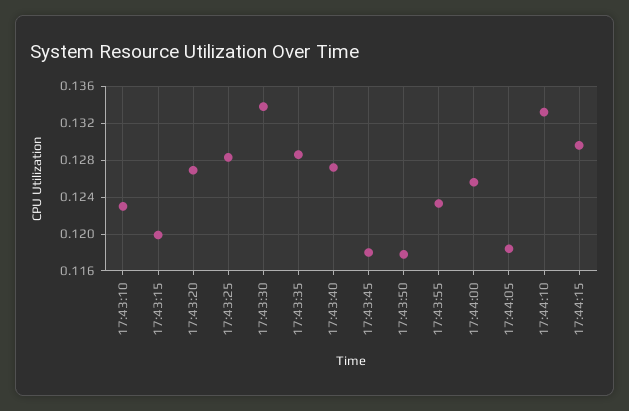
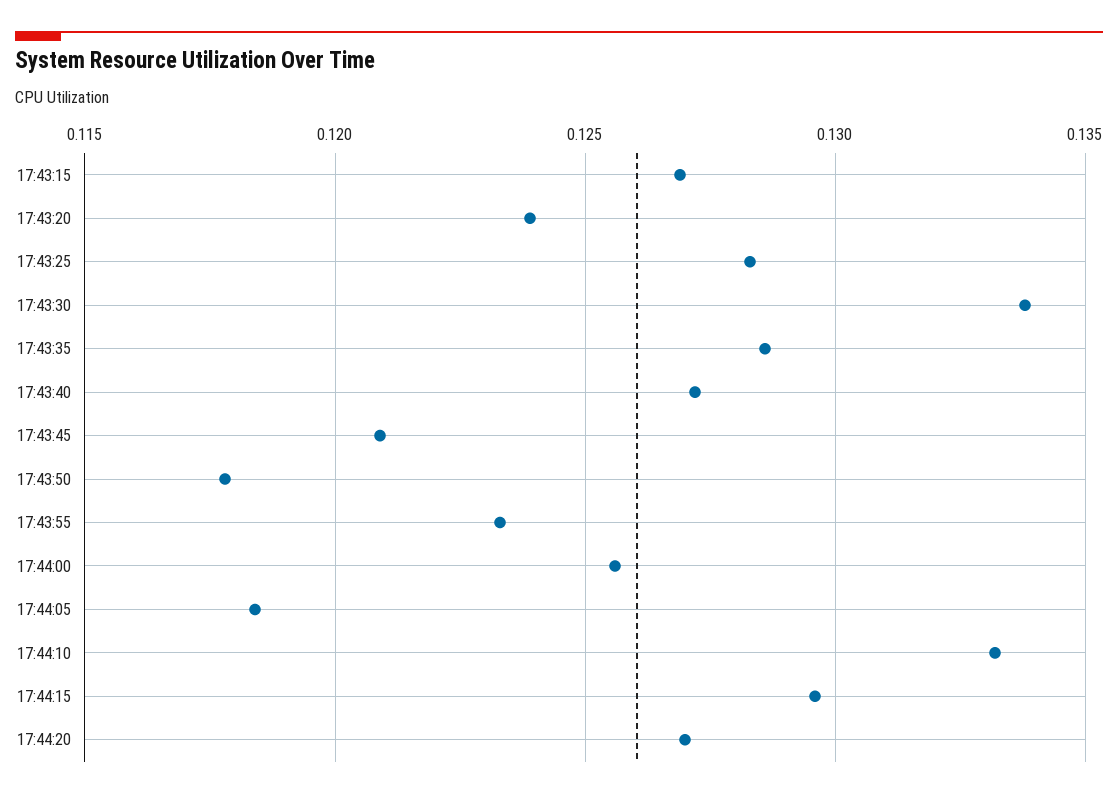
17:43:10: 0.123 -> none
17:43:15: 0.12 -> 0.127
17:43:20: 0.127 -> 0.124
17:43:45: 0.118 -> 0.121
17:44:20: none -> 0.127

